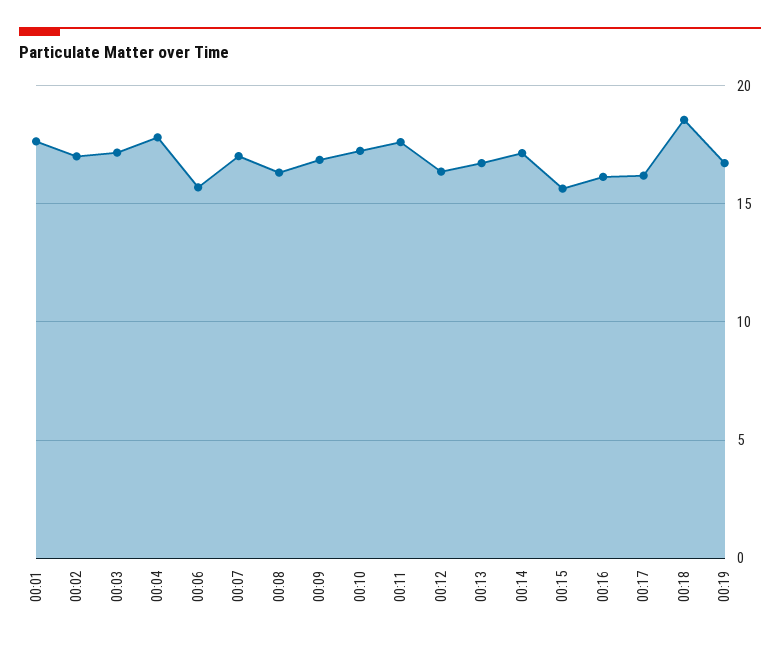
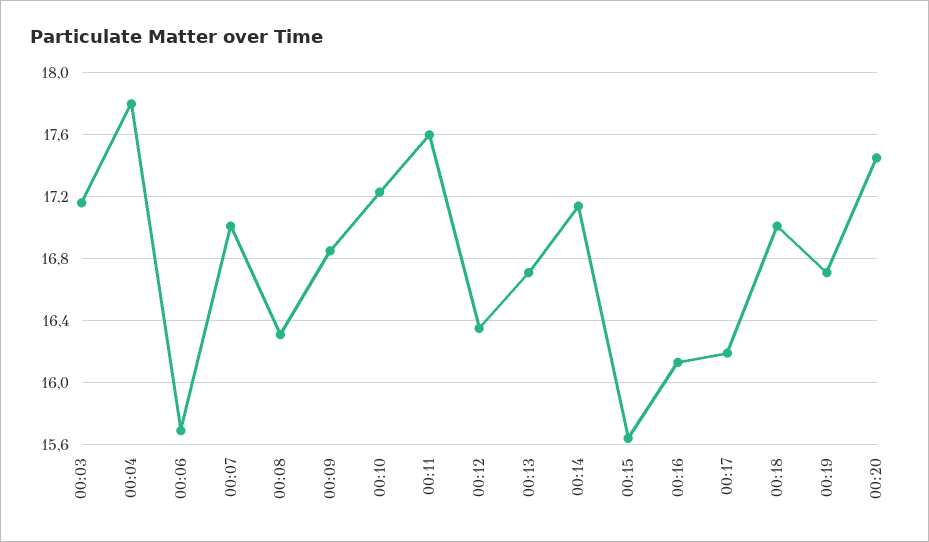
00:01: 17.5 -> none
00:02: 17 -> none
00:18: 18.5 -> 17
00:20: none -> 17.45

